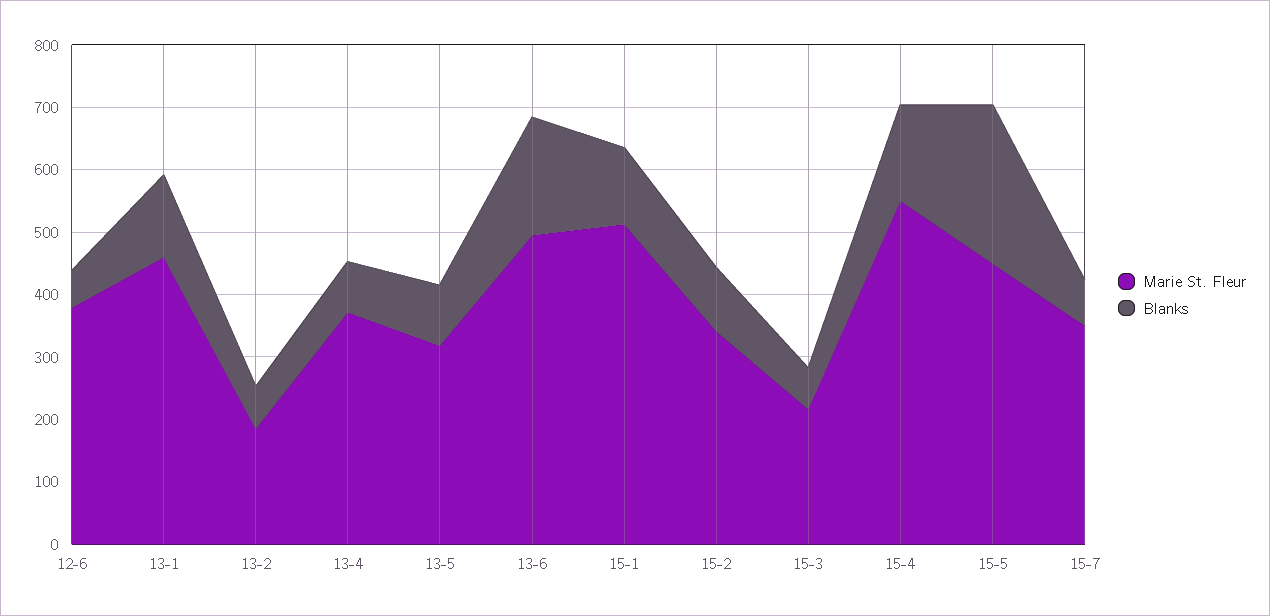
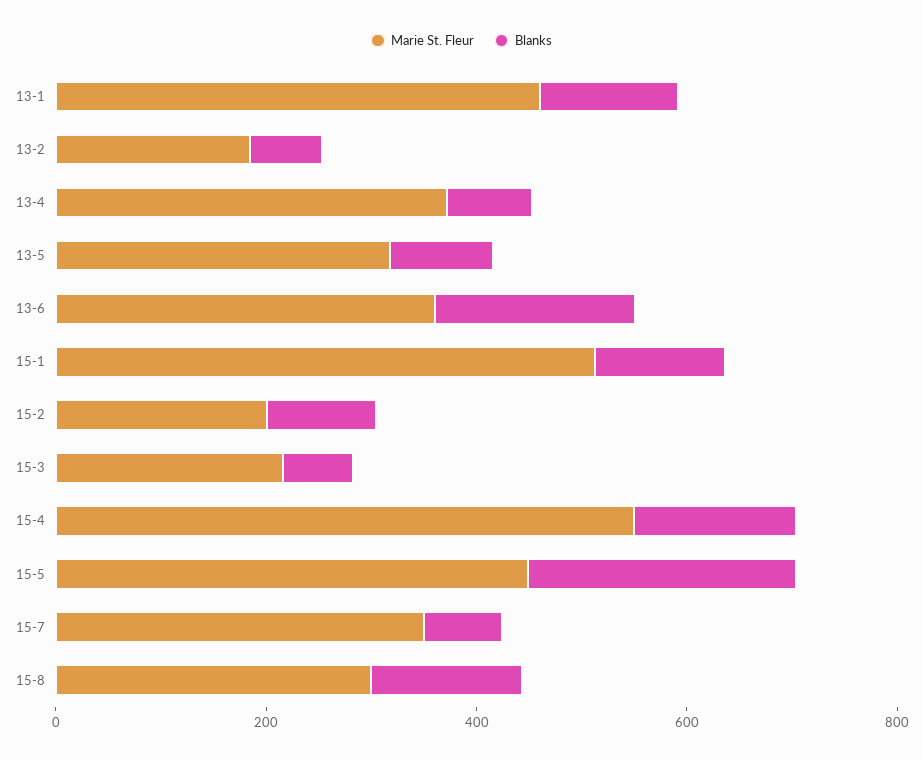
Marie St. Fleur, 12-6: 380 -> none
Blanks, 12-6: 60 -> none
Marie St. Fleur, 13-6: 500 -> 350
Marie St. Fleur, 15-2: 340 -> 200
Marie St. Fleur, 15-8: none -> 300
Blanks, 15-8: none -> 150

